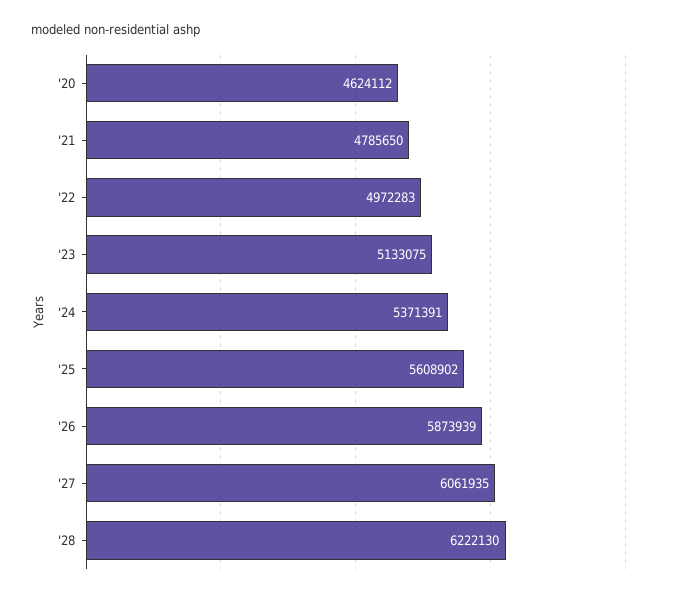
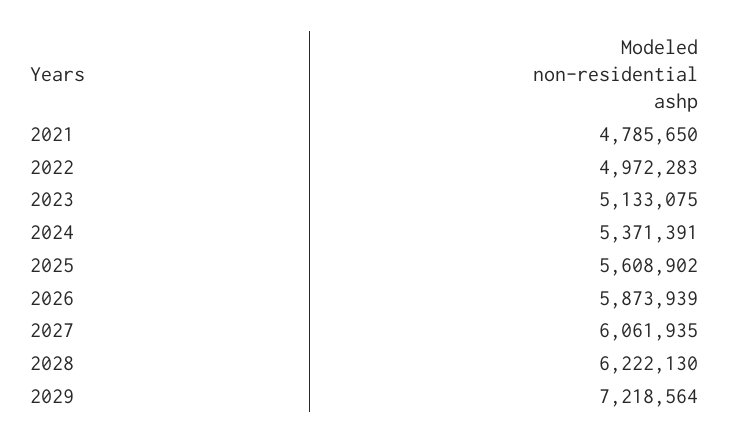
'20: 4624112 -> none
2029: none -> 7218564

